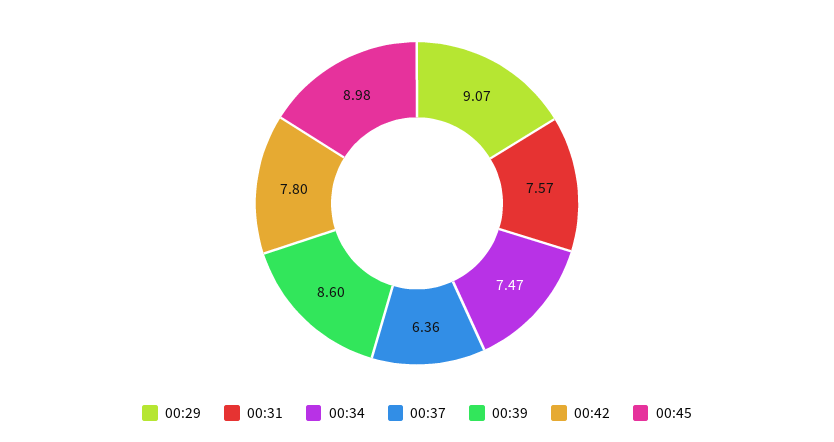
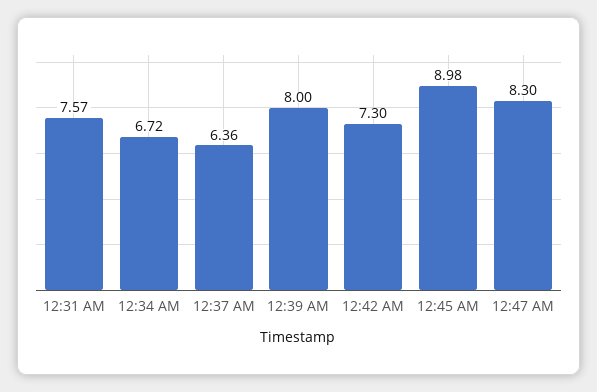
00:29: 9.07 -> none
00:34: 7.47 -> 6.72
00:39: 8.6 -> 8
00:42: 7.8 -> 7.3
12:47 AM: none -> 8.3

